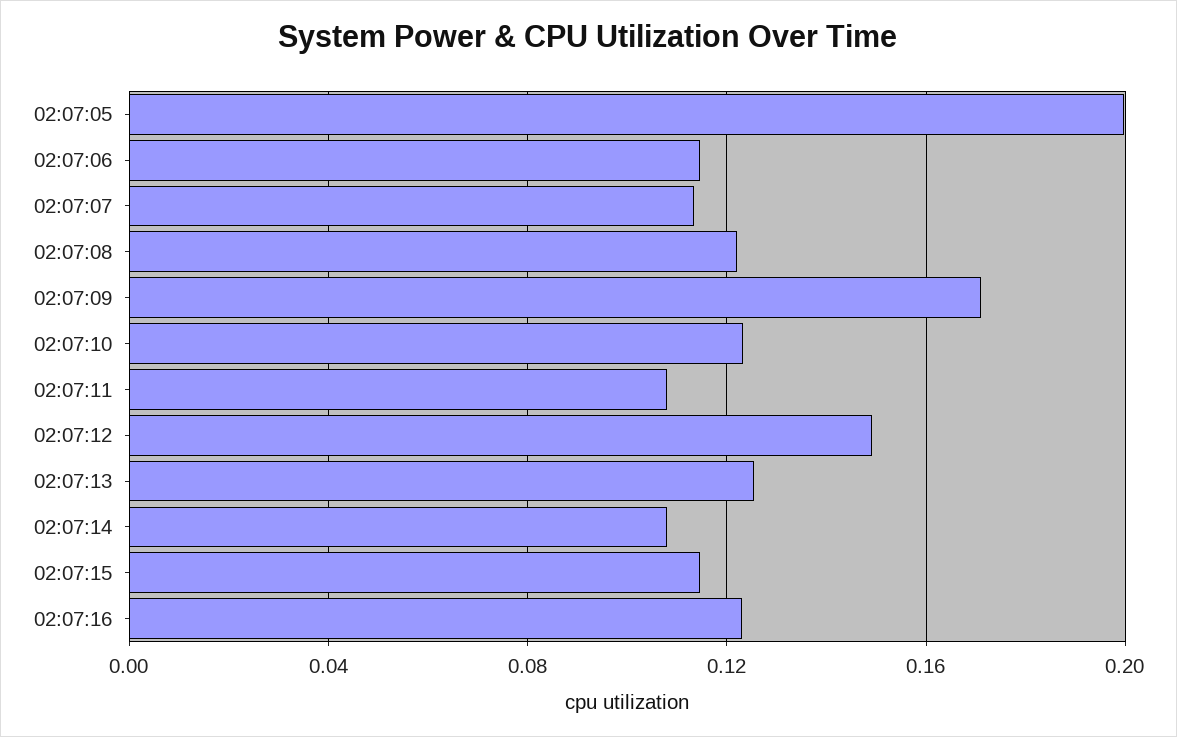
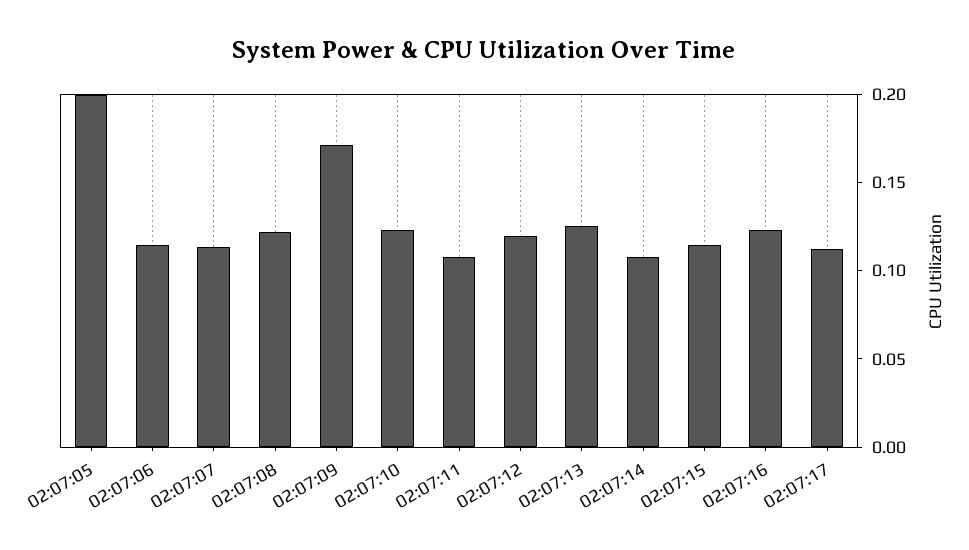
02:07:12: 0.15 -> 0.12
02:07:17: none -> 0.11

